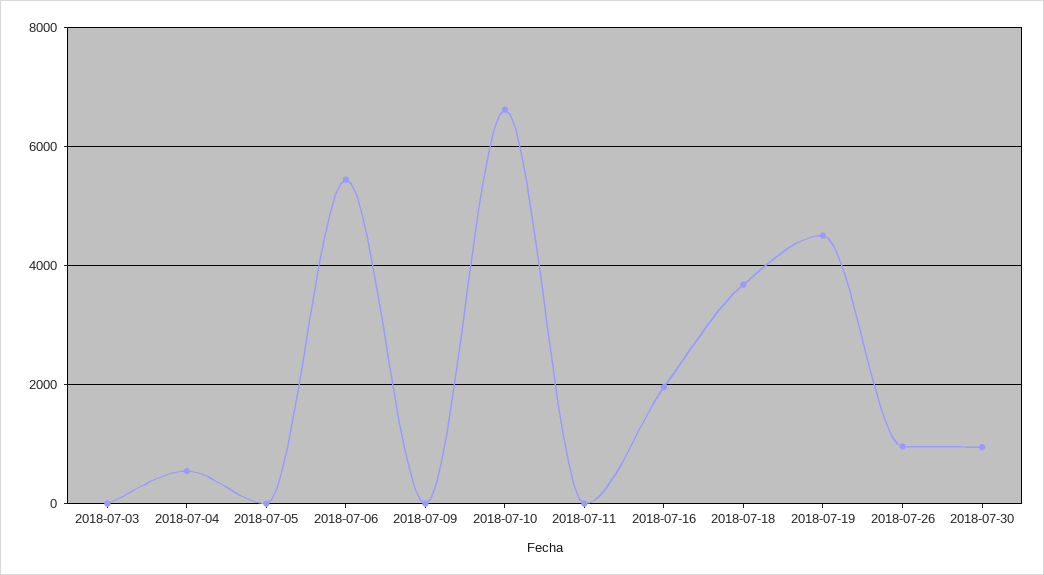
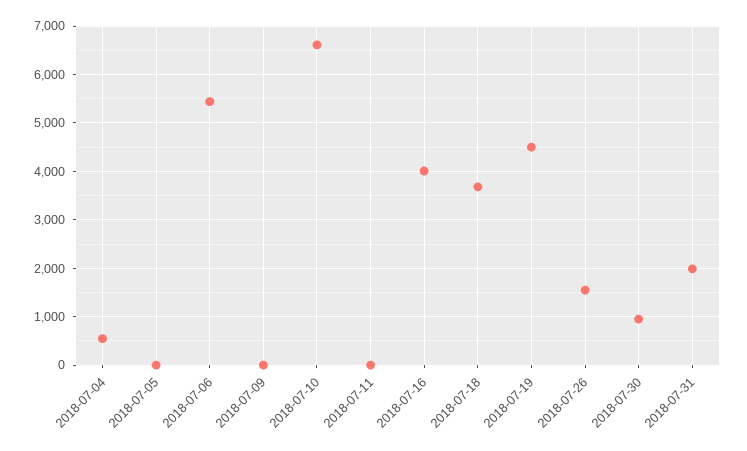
2018-07-03: 0 -> none
2018-07-16: 2000 -> 4000
2018-07-26: 1000 -> 1600
2018-07-31: none -> 2000

